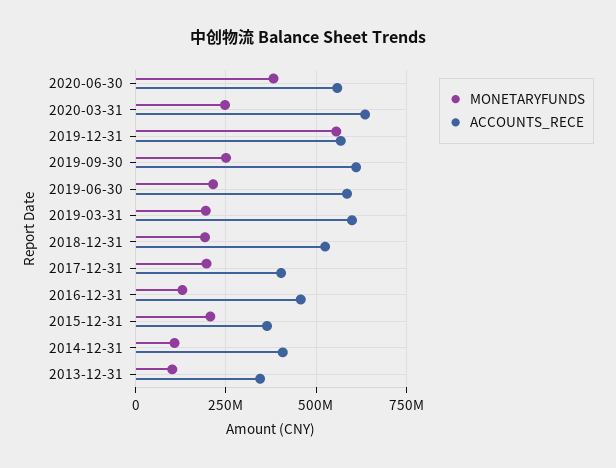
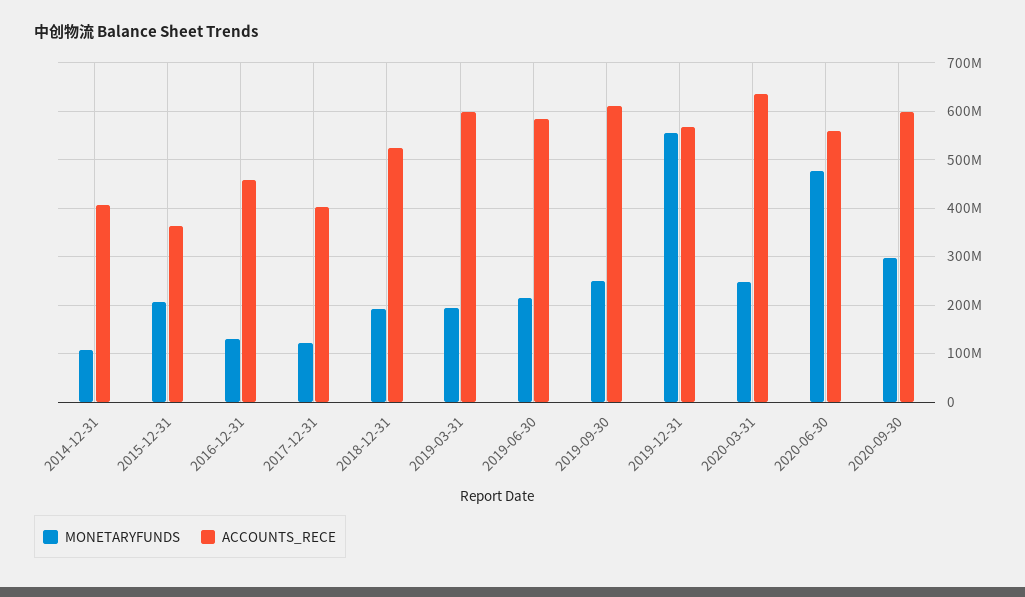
MONETARYFUNDS, 2020-06-30: 375000000 -> 480000000
MONETARYFUNDS, 2017-12-31: 200000000 -> 120000000
MONETARYFUNDS, 2013-12-31: 100000000 -> none
ACCOUNTS_RECE, 2013-12-31: 350000000 -> none
MONETARYFUNDS, 2020-09-30: none -> 300000000
ACCOUNTS_RECE, 2020-09-30: none -> 600000000

